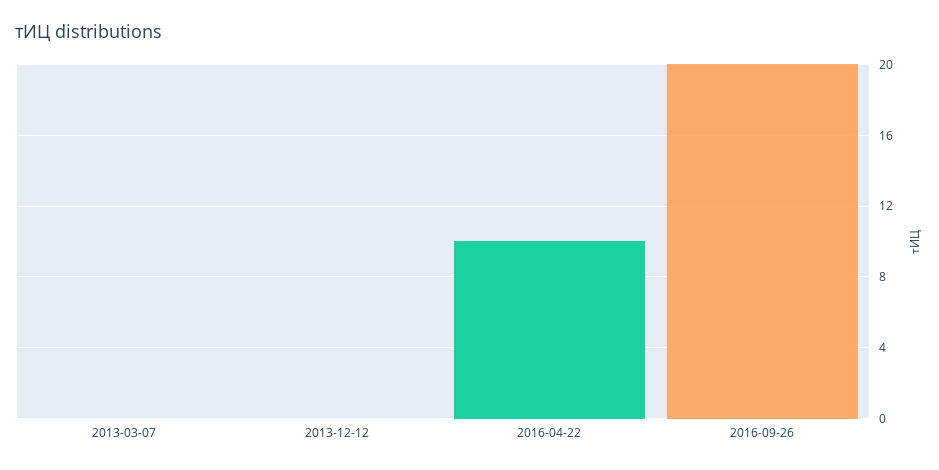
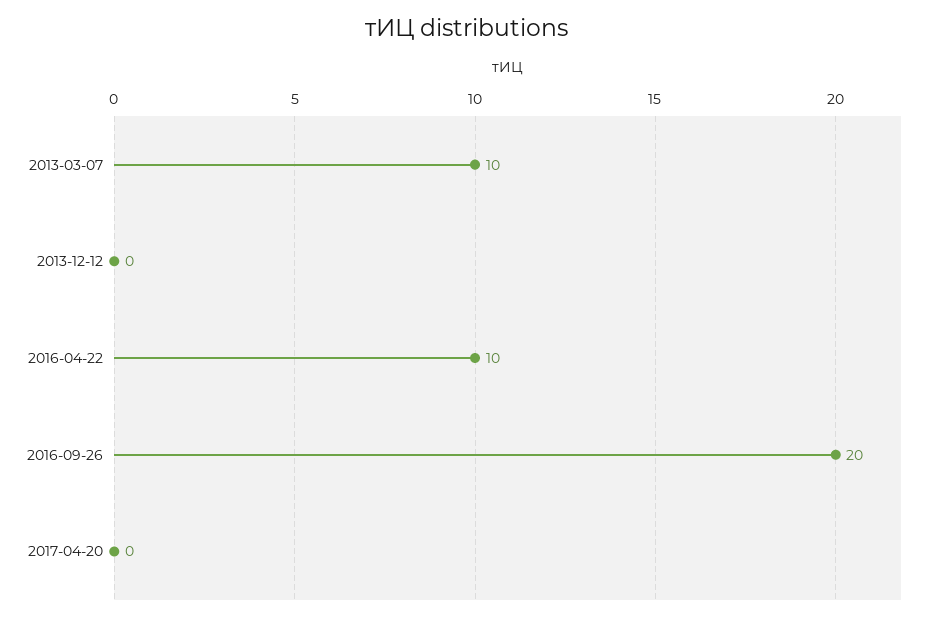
2013-03-07: 0 -> 10
2017-04-20: none -> 0

